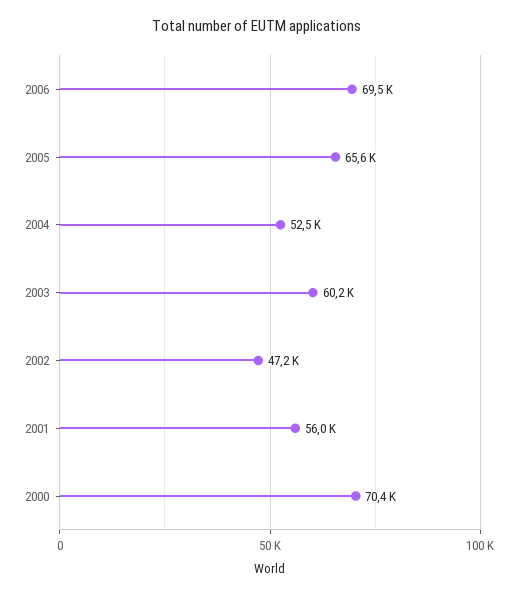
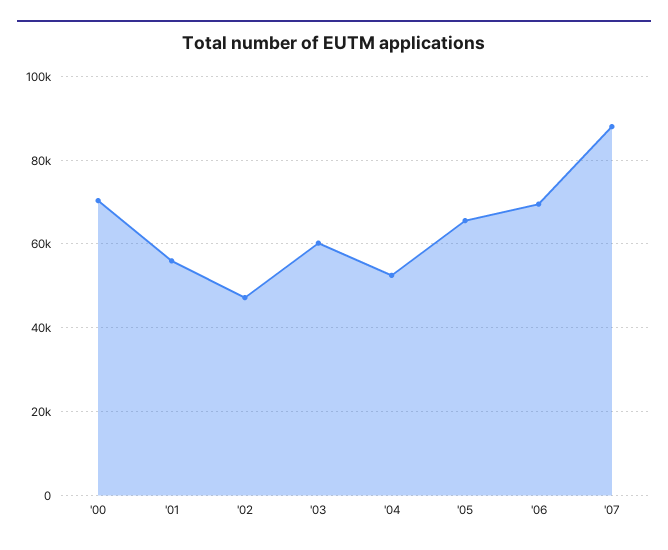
'07: none -> 88000

